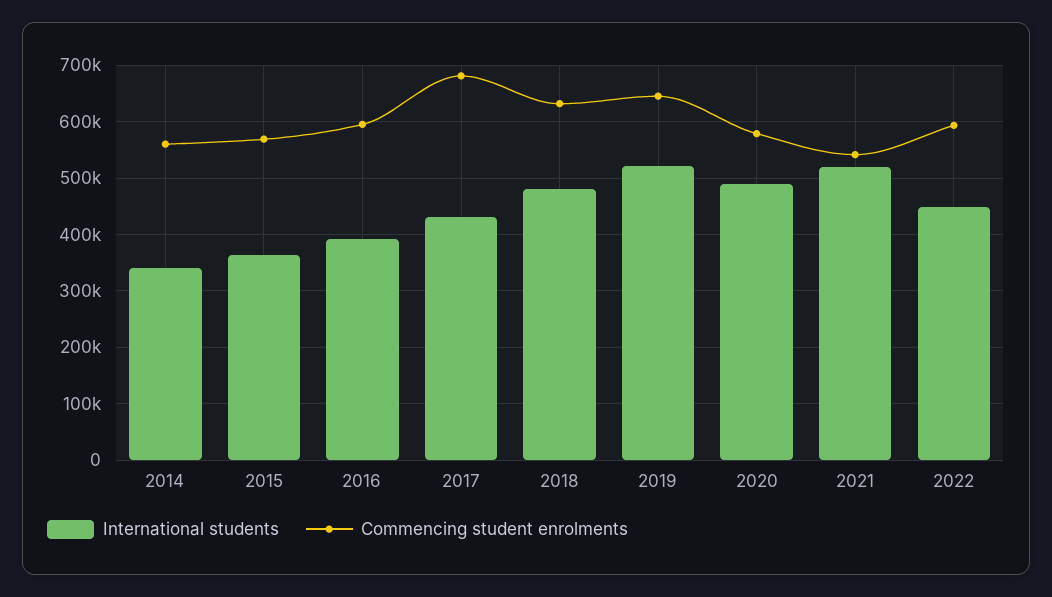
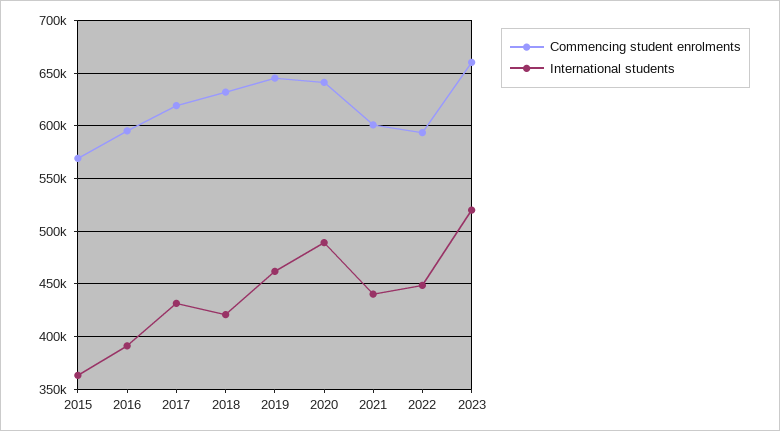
International students, 2014: 340000 -> none
Commencing student enrolments, 2014: 560000 -> none
Commencing student enrolments, 2017: 680000 -> 620000
International students, 2018: 480000 -> 420000
International students, 2019: 520000 -> 460000
Commencing student enrolments, 2020: 580000 -> 640000
International students, 2021: 520000 -> 440000
Commencing student enrolments, 2021: 540000 -> 600000
Commencing student enrolments, 2023: none -> 660000
International students, 2023: none -> 520000

